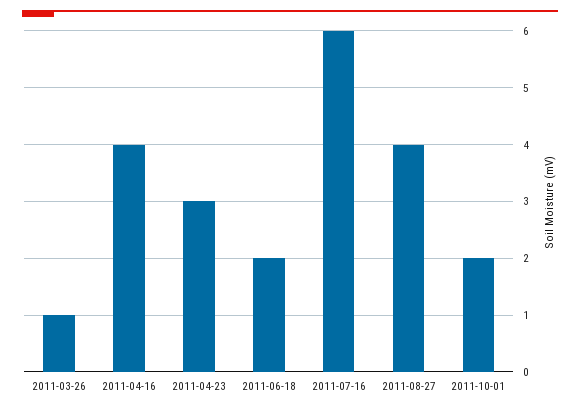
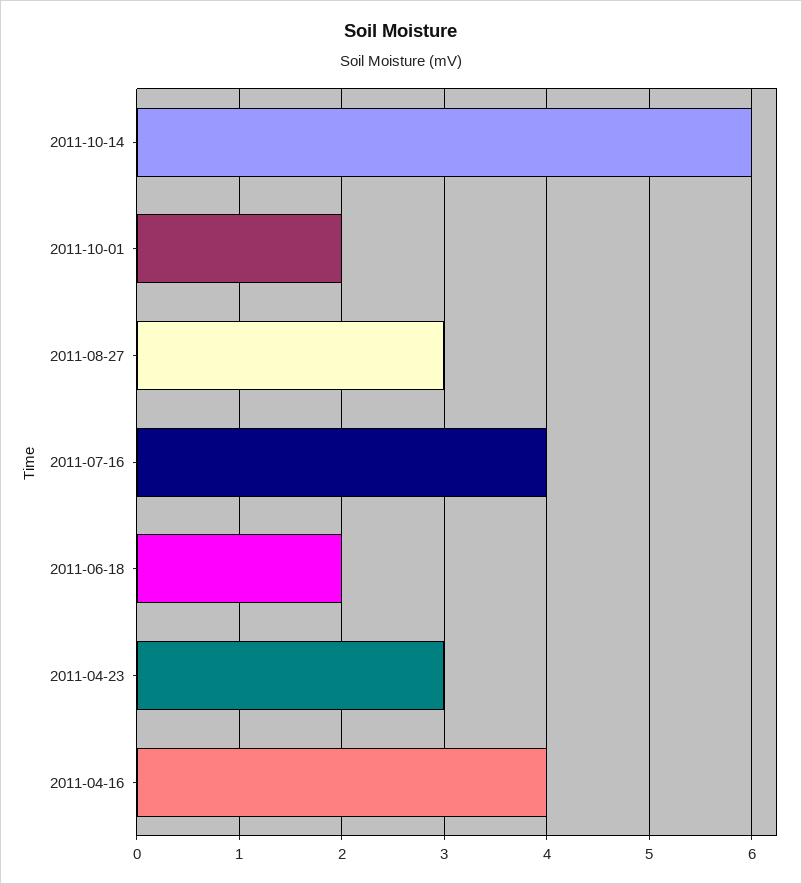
2011-03-26: 1 -> none
2011-07-16: 6 -> 4
2011-08-27: 4 -> 3
2011-10-14: none -> 6

